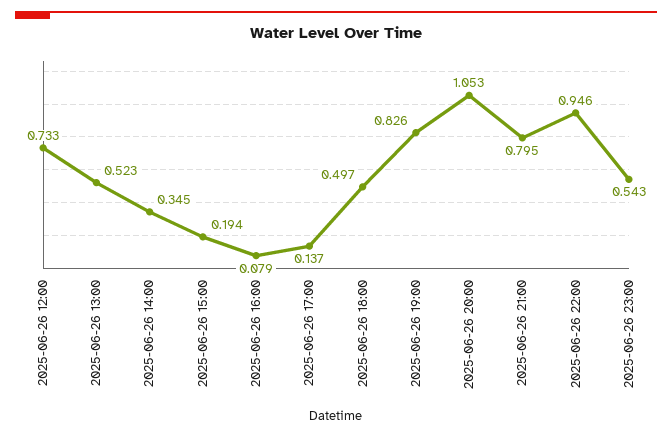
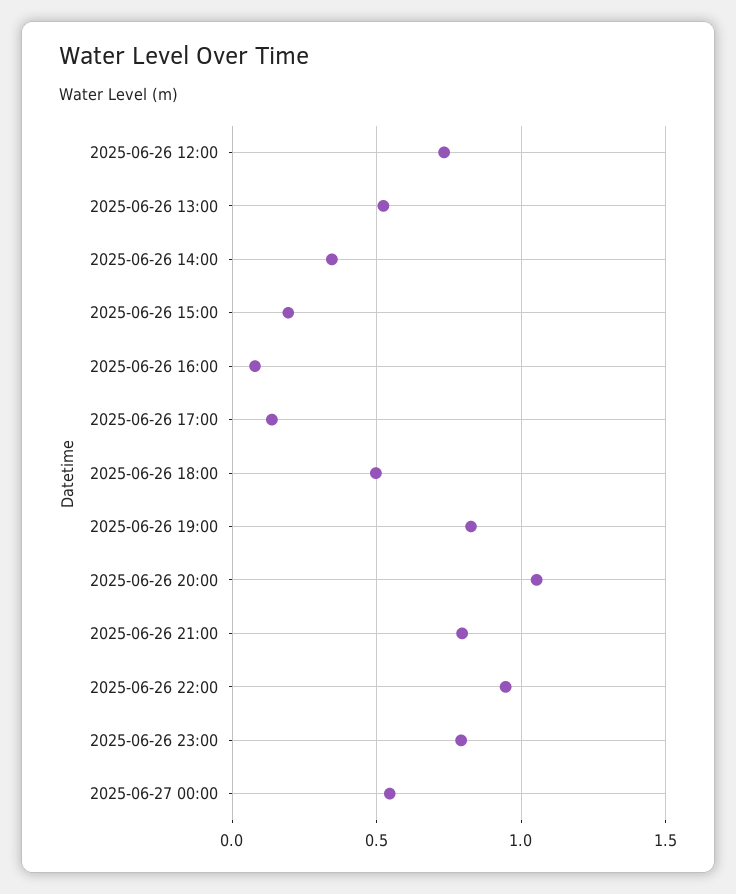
2025-06-26 23:00: 0.543 -> 0.8
2025-06-27 00:00: none -> 0.55

